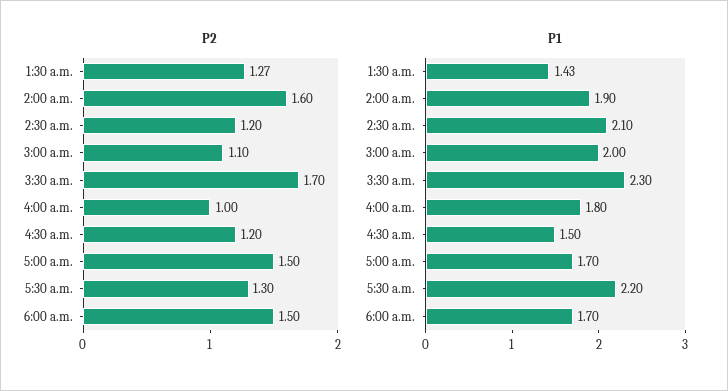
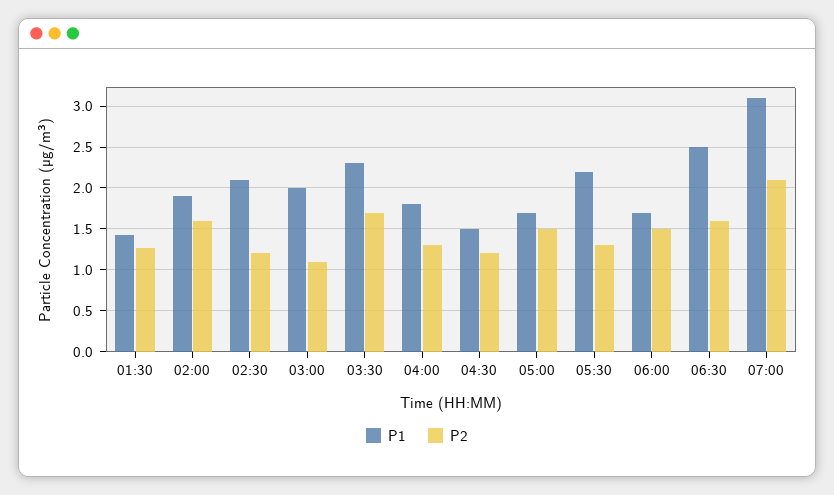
P2, 4:00 a.m.: 1 -> 1.3
P1, 06:30: none -> 2.5
P2, 06:30: none -> 1.6
P1, 07:00: none -> 3.1
P2, 07:00: none -> 2.1

